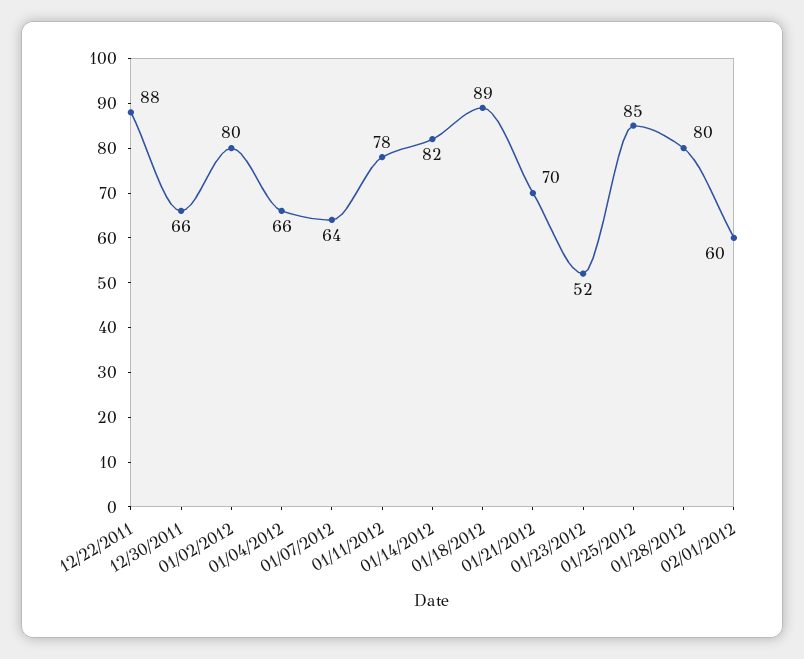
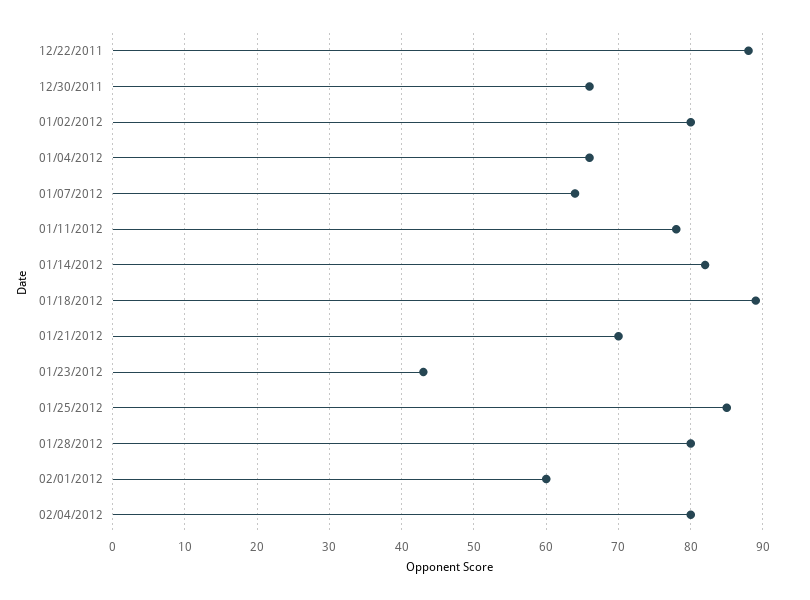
01/23/2012: 52 -> 43
02/04/2012: none -> 80

